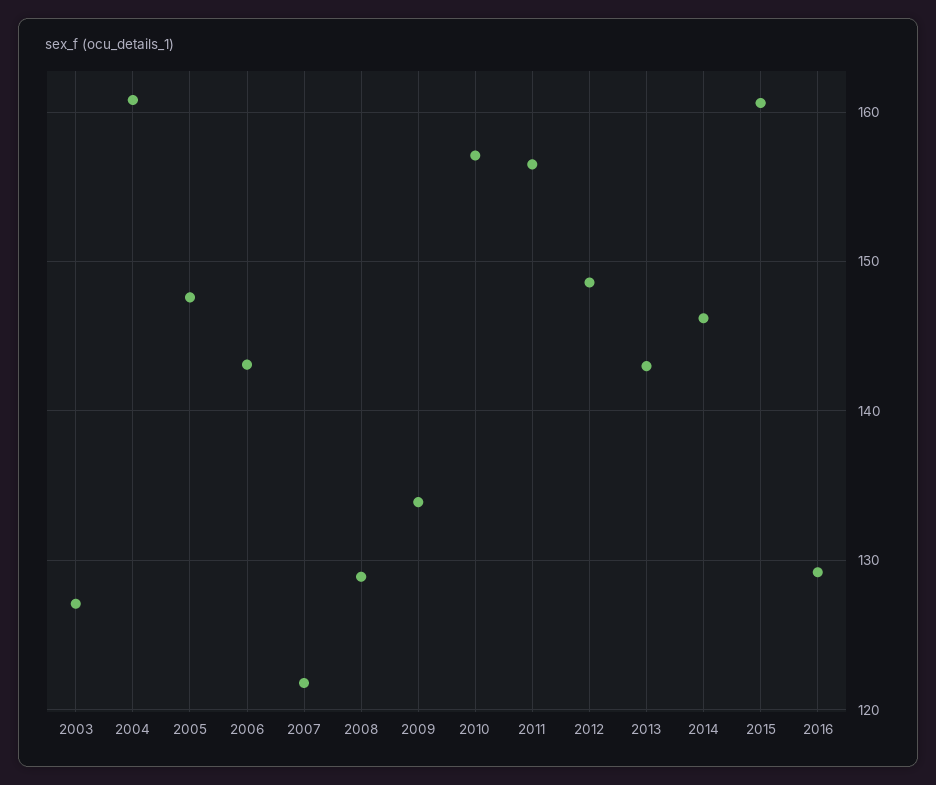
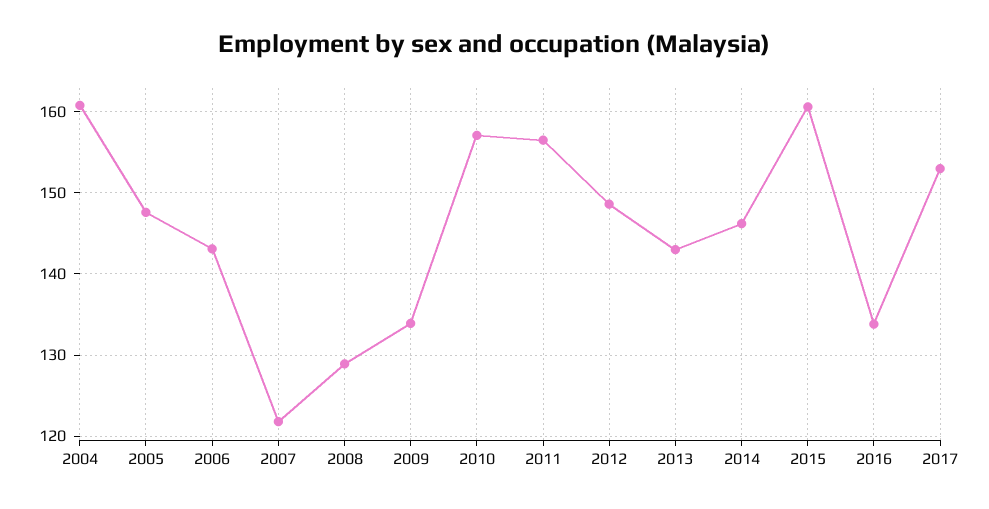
2003: 127 -> none
2016: 129 -> 134
2017: none -> 153

